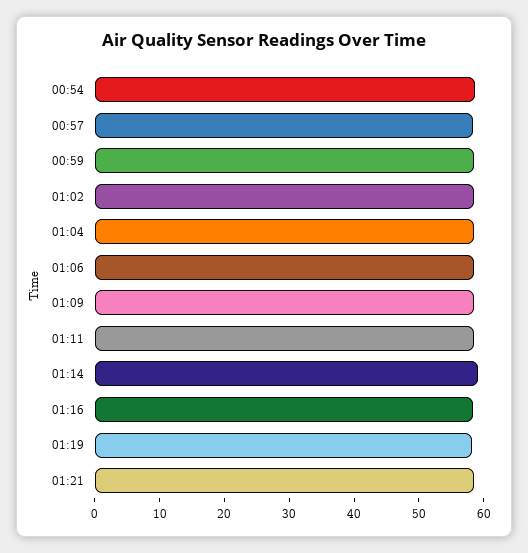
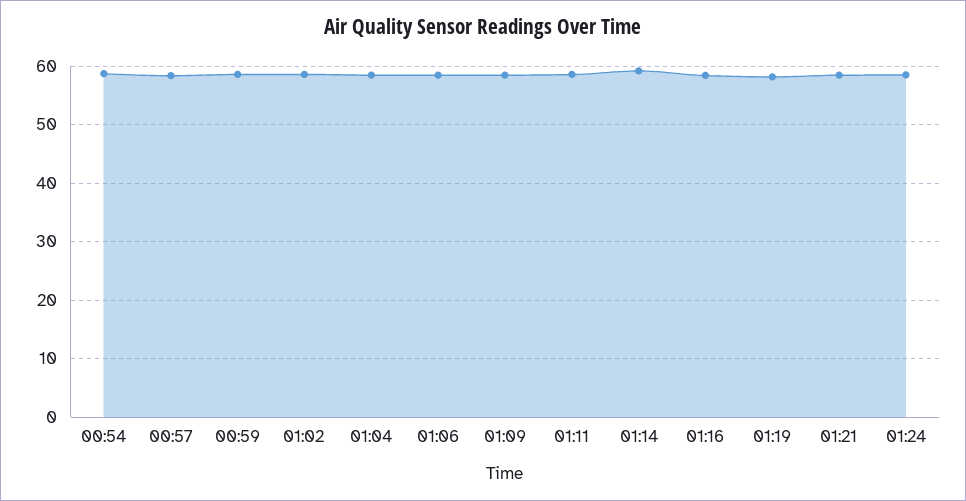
01:24: none -> 58

